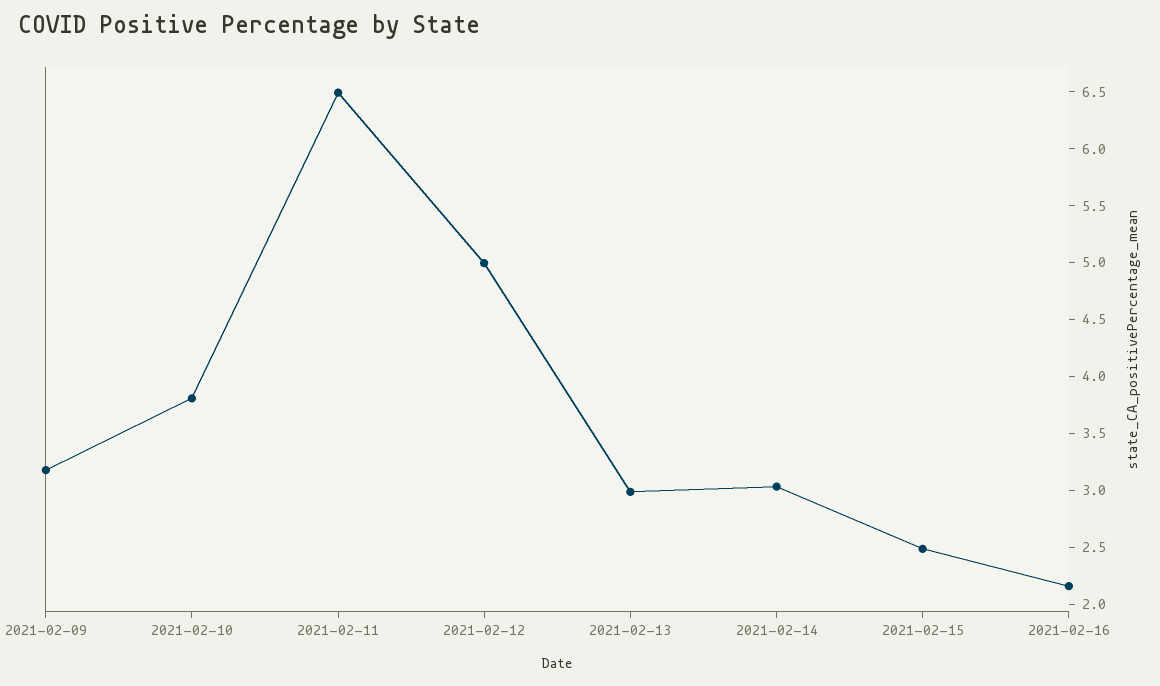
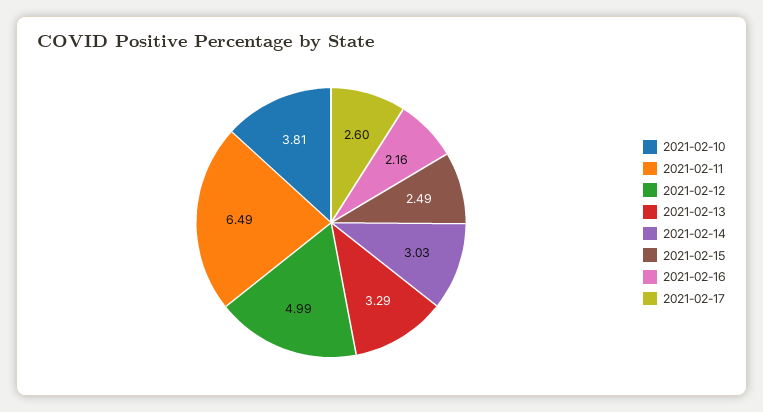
2021-02-09: 3.2 -> none
2021-02-13: 3 -> 3.29
2021-02-17: none -> 2.6

